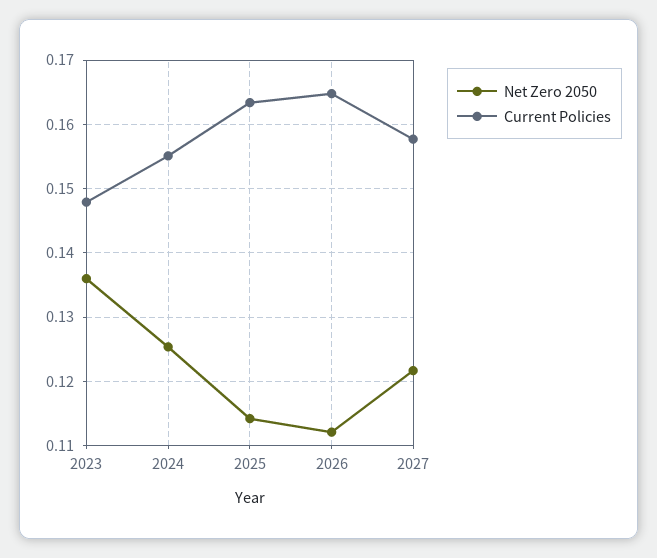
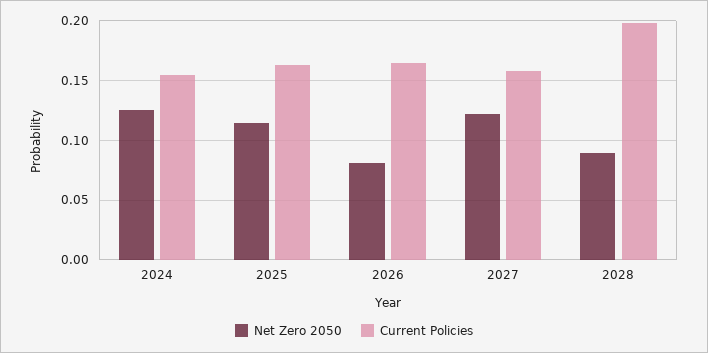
Net Zero 2050, 2023: 0.136 -> none
Current Policies, 2023: 0.148 -> none
Net Zero 2050, 2026: 0.112 -> 0.08
Net Zero 2050, 2028: none -> 0.09
Current Policies, 2028: none -> 0.2

